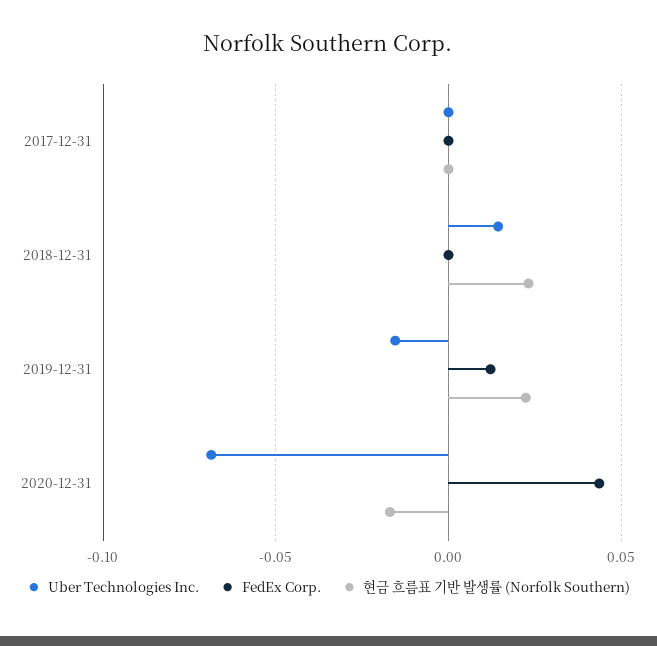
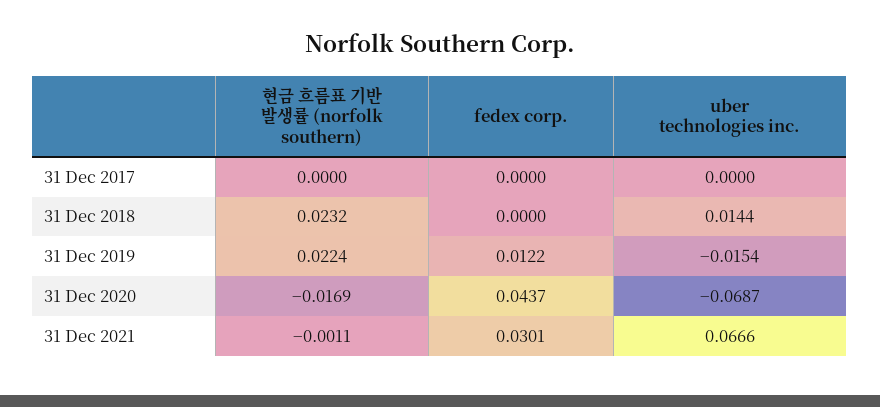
현금 흐름표 기반 발생률 (Norfolk Southern), 31 Dec 2021: none -> -0.0011
FedEx Corp., 31 Dec 2021: none -> 0.0301
Uber Technologies Inc., 31 Dec 2021: none -> 0.0666

